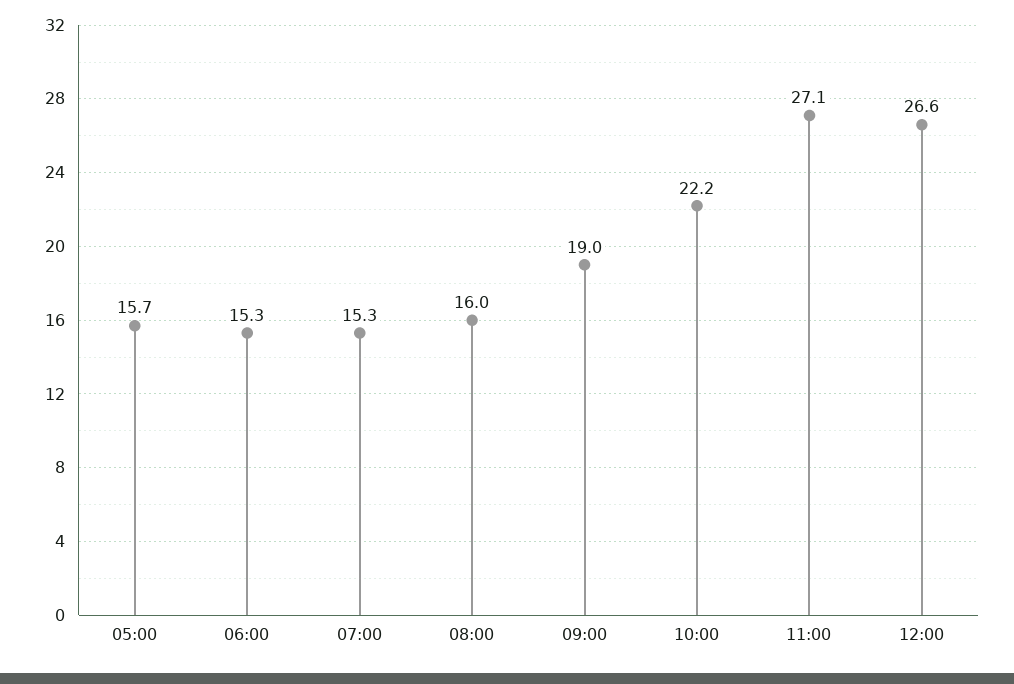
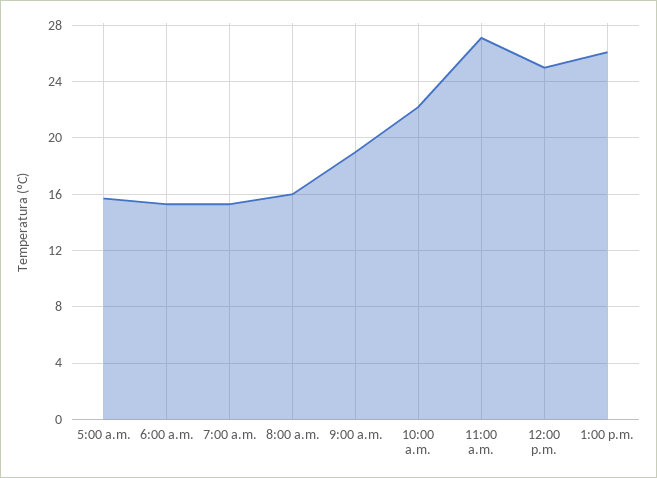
12:00: 26.6 -> 25
1:00 p.m.: none -> 26

